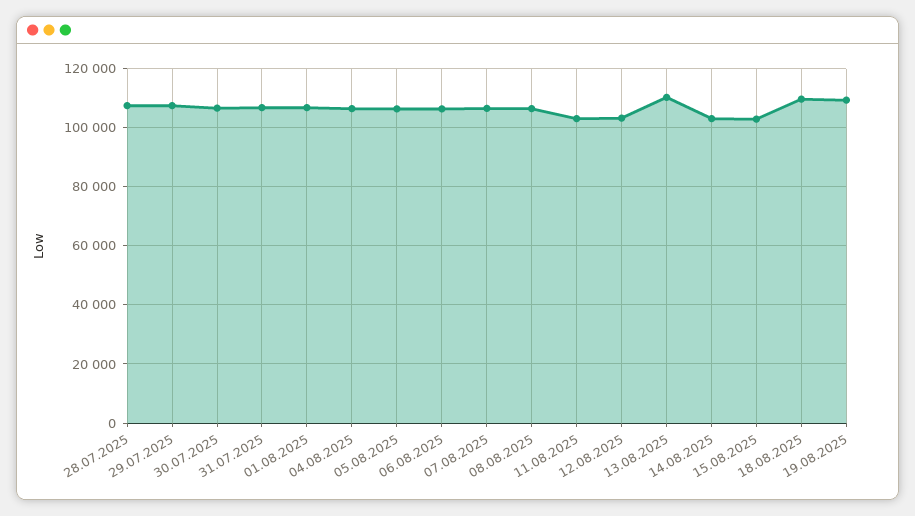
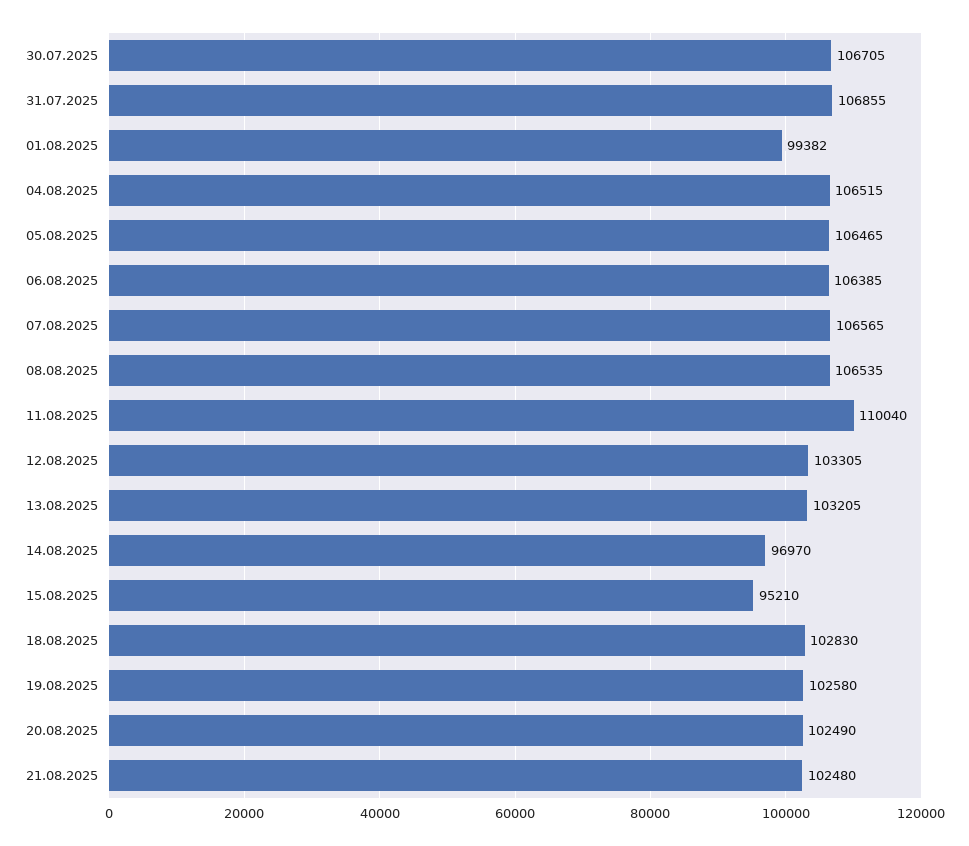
28.07.2025: 107500 -> none
29.07.2025: 107500 -> none
01.08.2025: 107500 -> 99382
11.08.2025: 102500 -> 110040
13.08.2025: 110000 -> 103205
14.08.2025: 102500 -> 96970
15.08.2025: 102500 -> 95210
18.08.2025: 110000 -> 102830
19.08.2025: 110000 -> 102580
20.08.2025: none -> 102490
21.08.2025: none -> 102480

